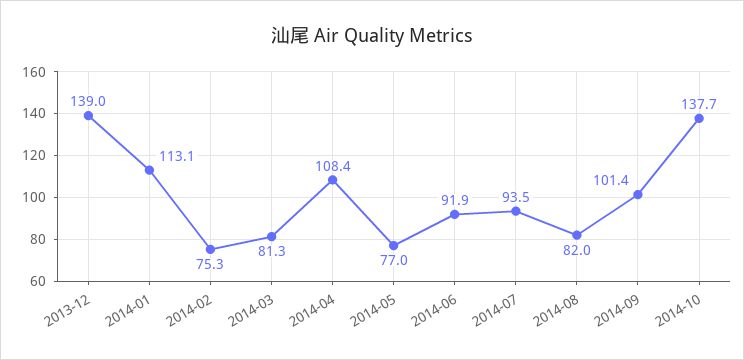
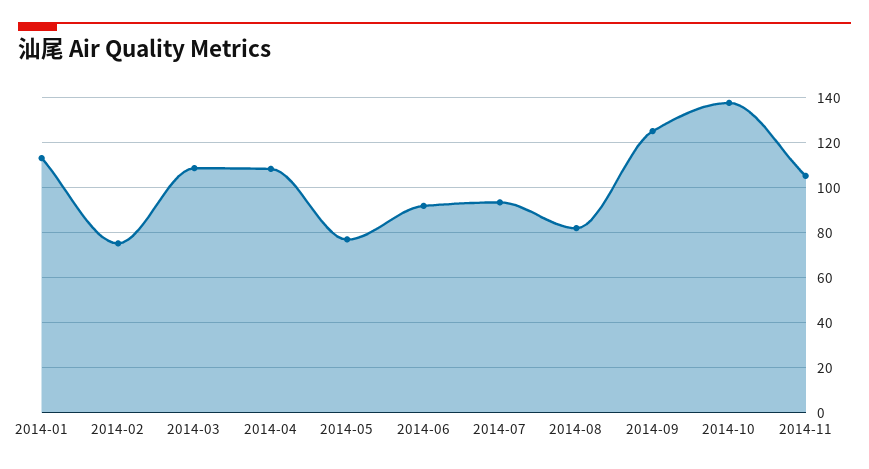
2013-12: 139 -> none
2014-03: 81.3 -> 110
2014-09: 101.4 -> 125
2014-11: none -> 105

